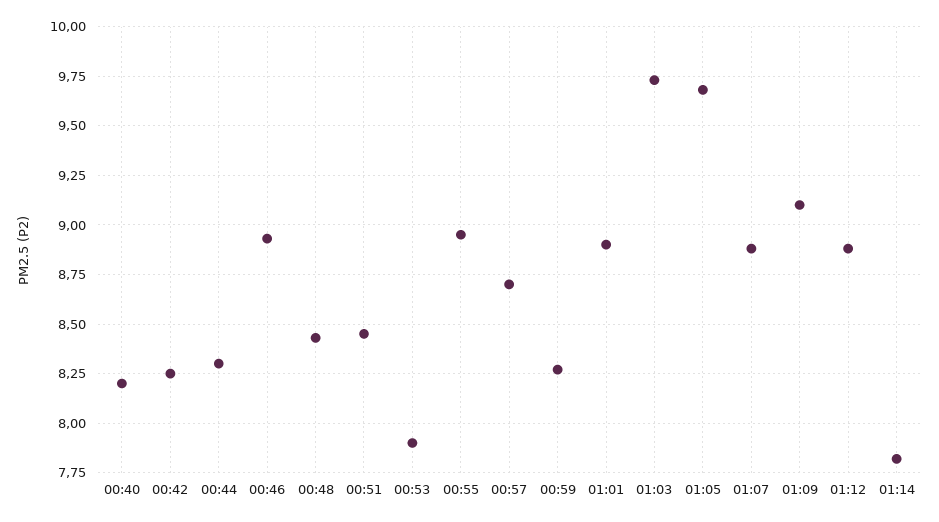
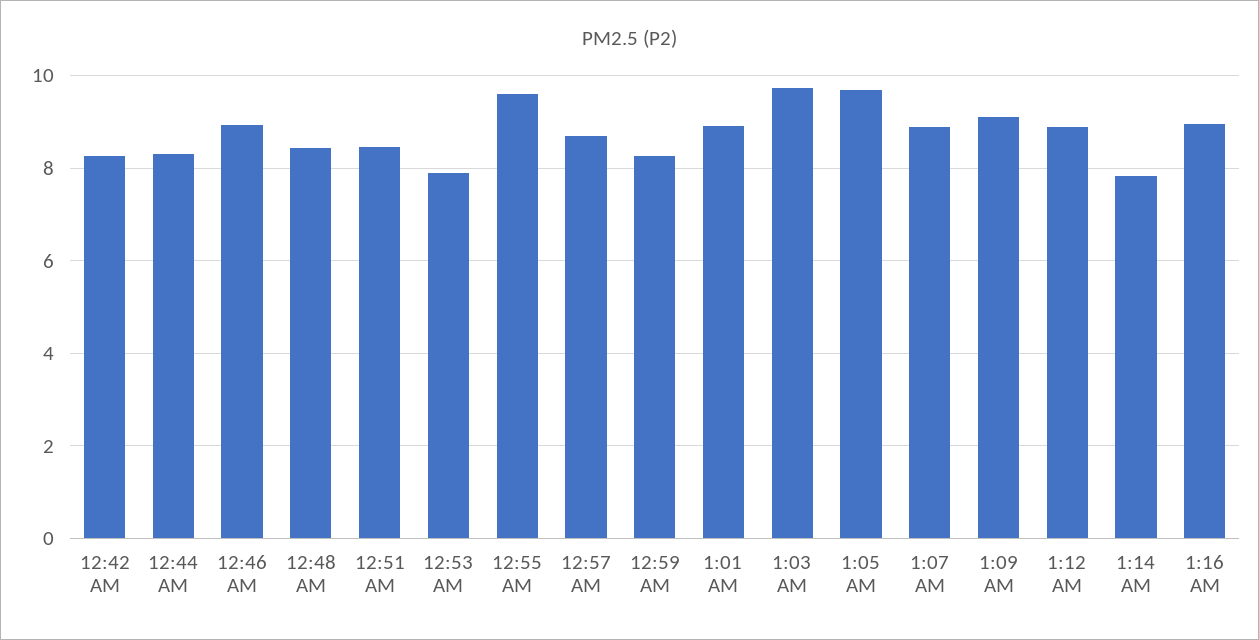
00:40: 8.2 -> none
00:55: 8.95 -> 9.6
1:16 AM: none -> 9

